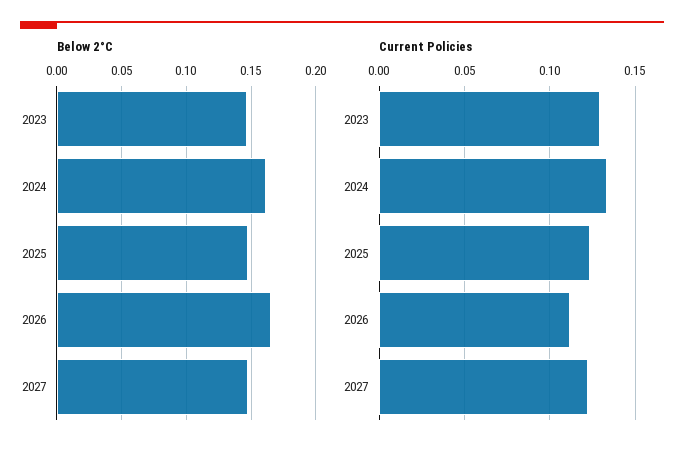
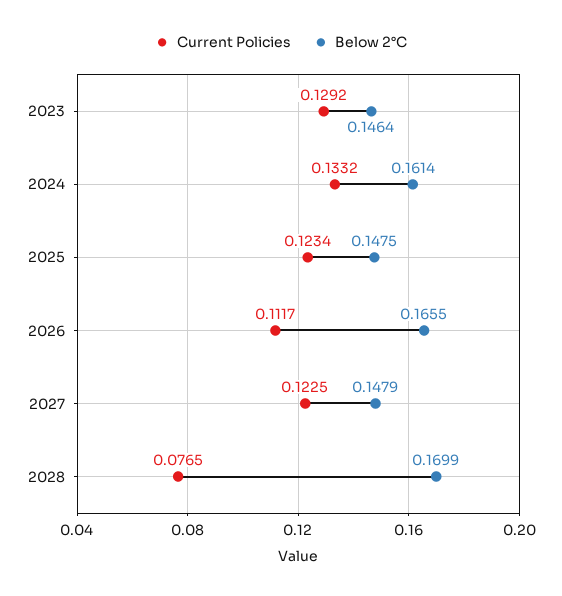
Current Policies, 2028: none -> 0.0765
Below 2°C, 2028: none -> 0.1699

